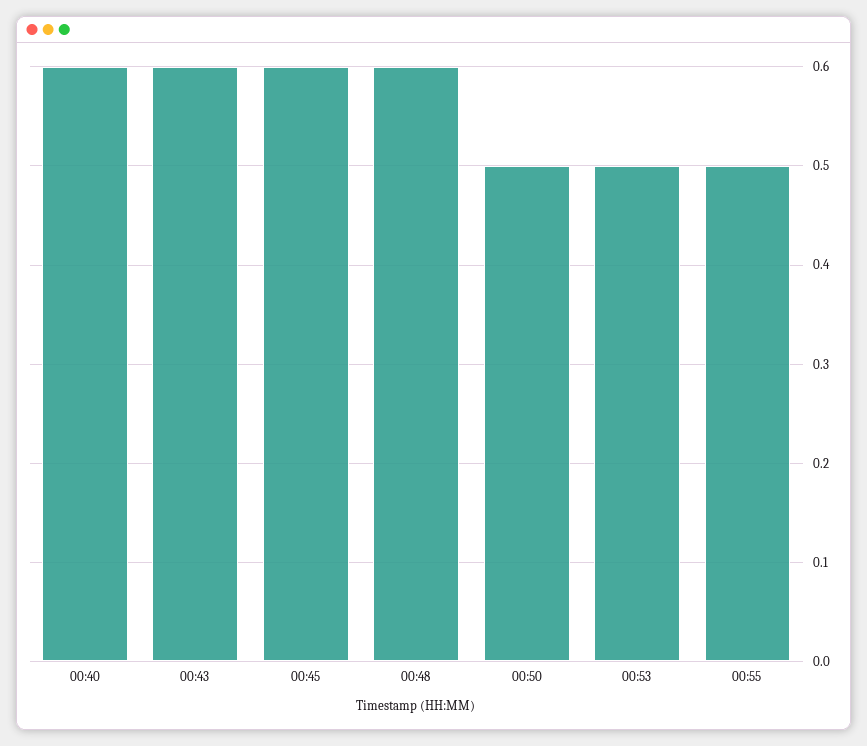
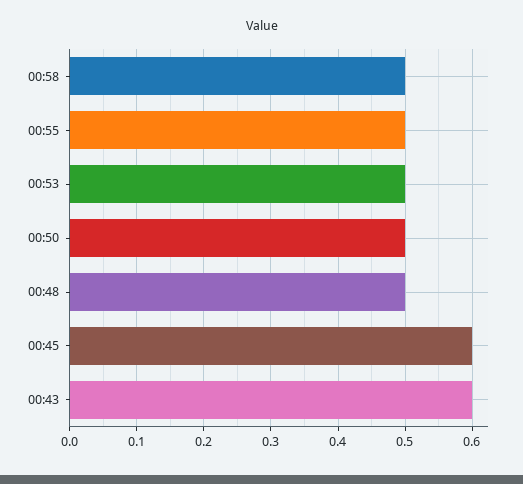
00:40: 0.6 -> none
00:48: 0.6 -> 0.5
00:58: none -> 0.5

